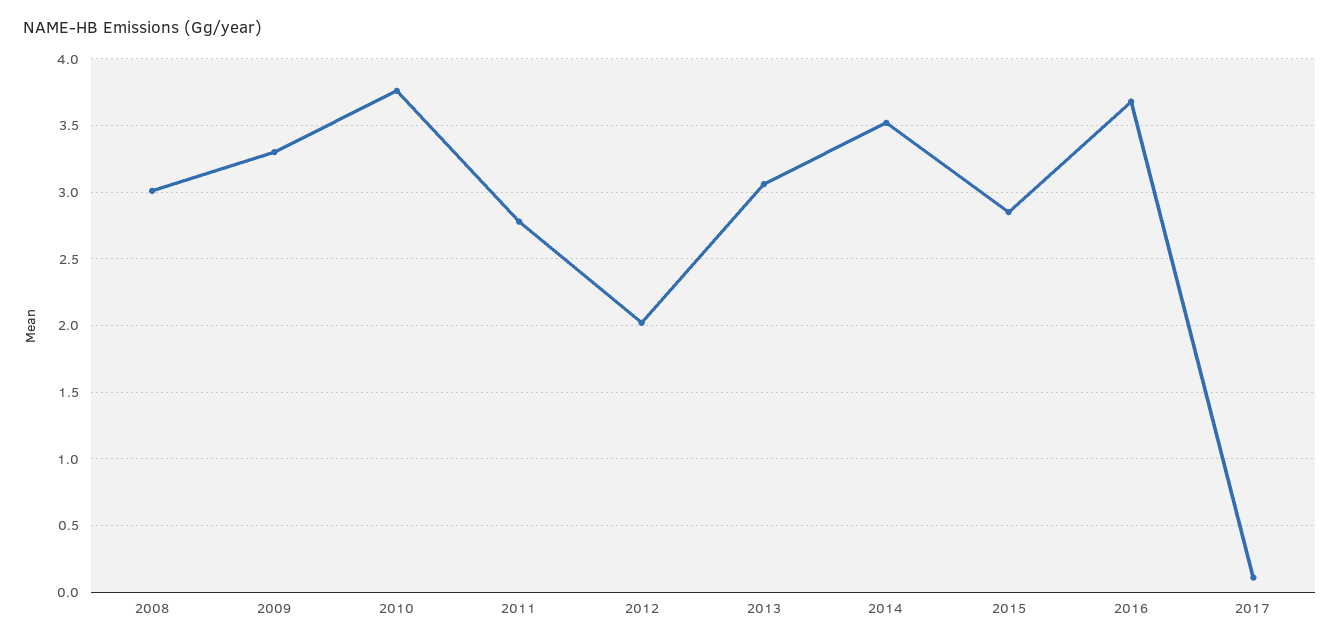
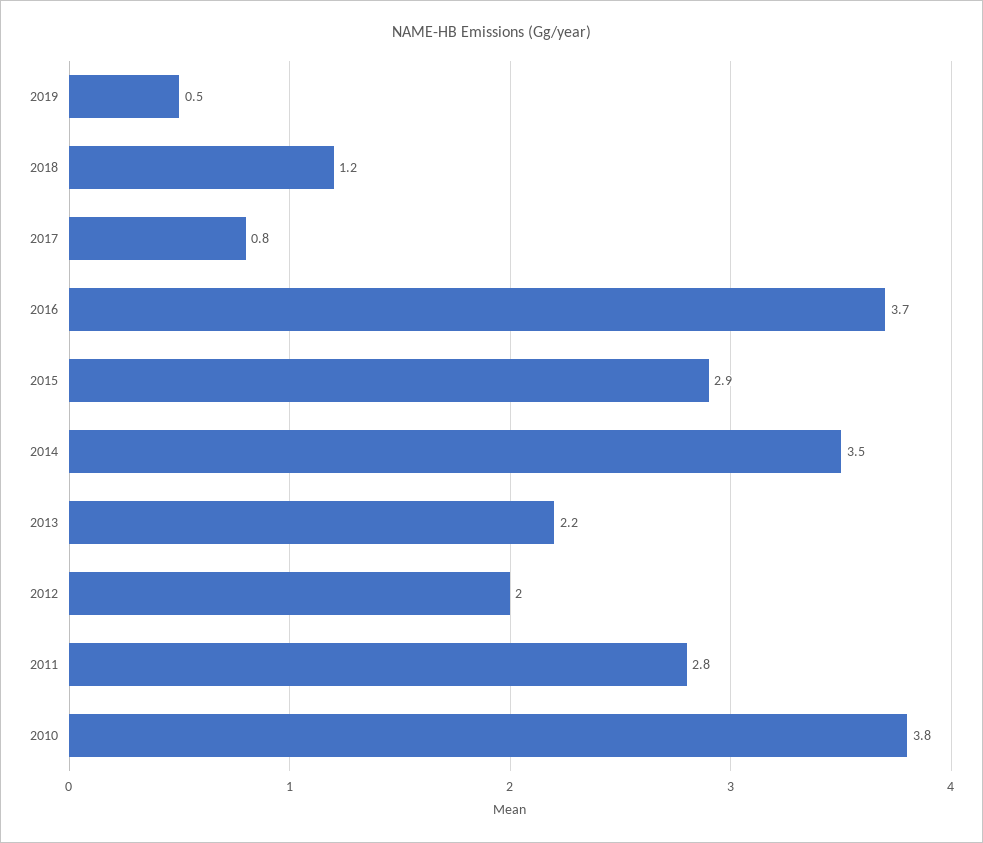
2008: 3 -> none
2009: 3.3 -> none
2013: 3.05 -> 2.2
2017: 0.1 -> 0.8
2019: none -> 0.5
2018: none -> 1.2

